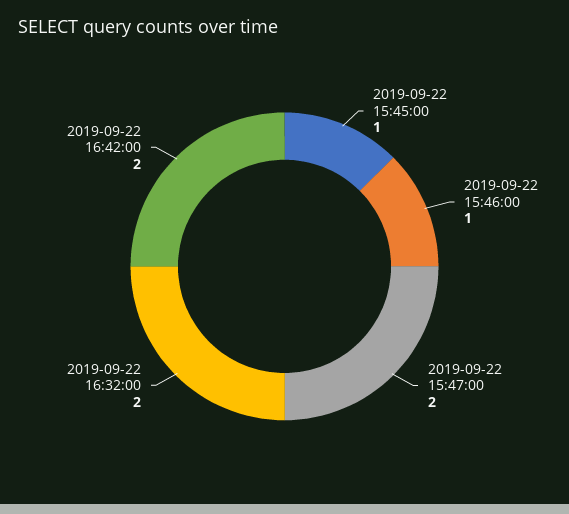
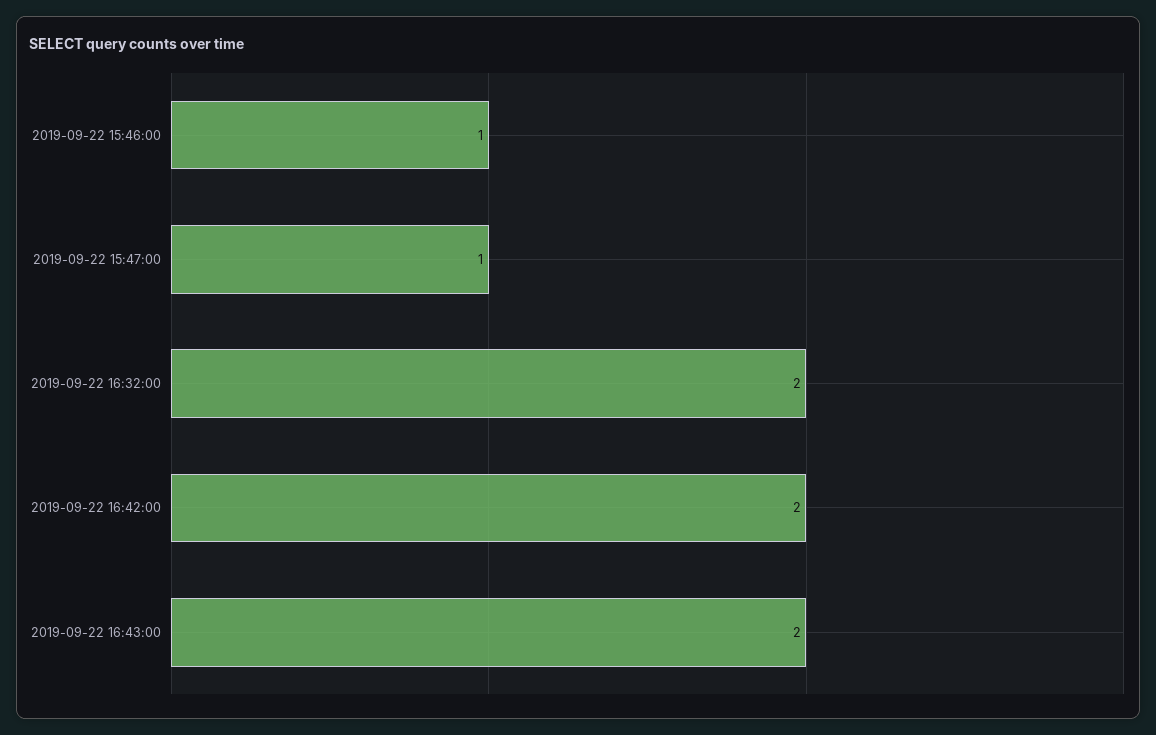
2019-09-22 15:45:00: 1 -> none
2019-09-22 15:47:00: 2 -> 1
2019-09-22 16:43:00: none -> 2

